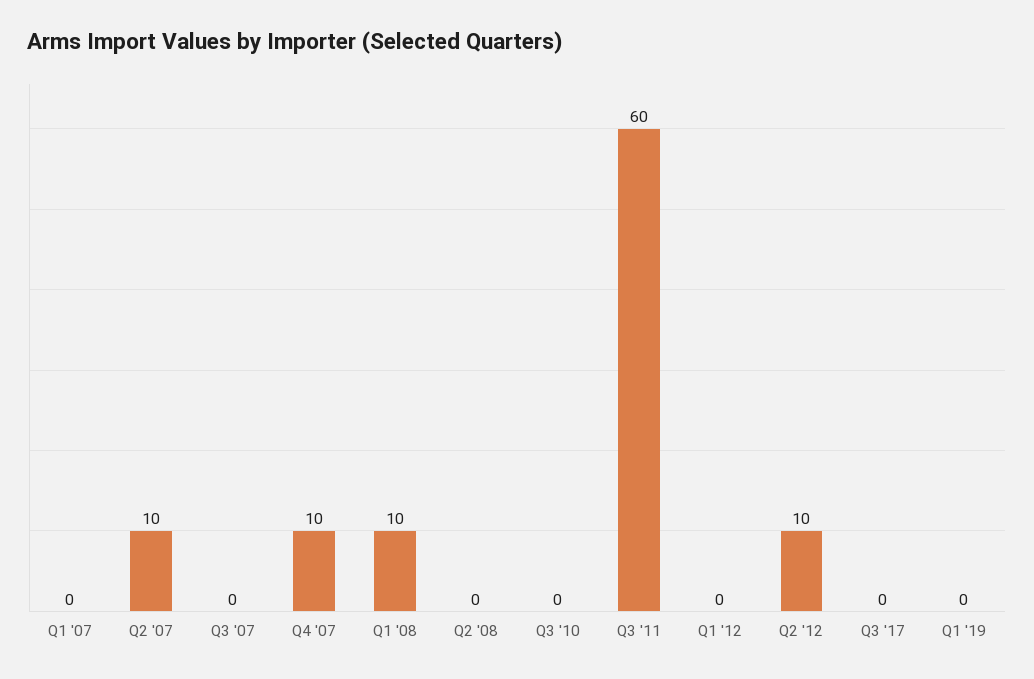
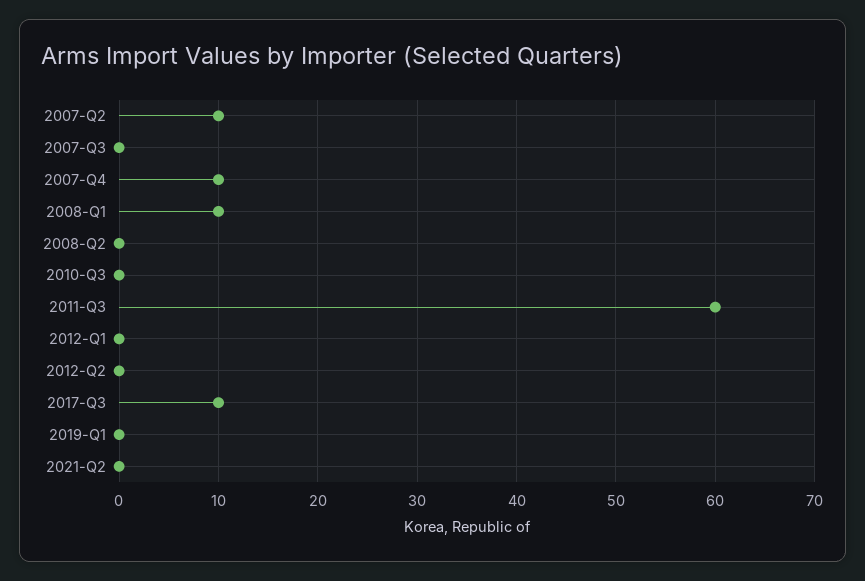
Q1 '07: 0 -> none
Q2 '12: 10 -> 0
Q3 '17: 0 -> 10
2021-Q2: none -> 0

